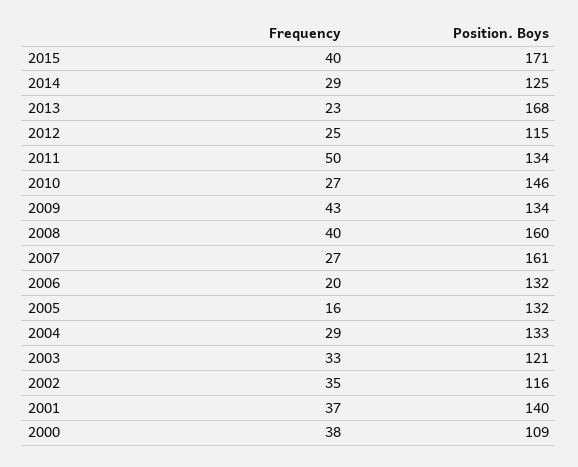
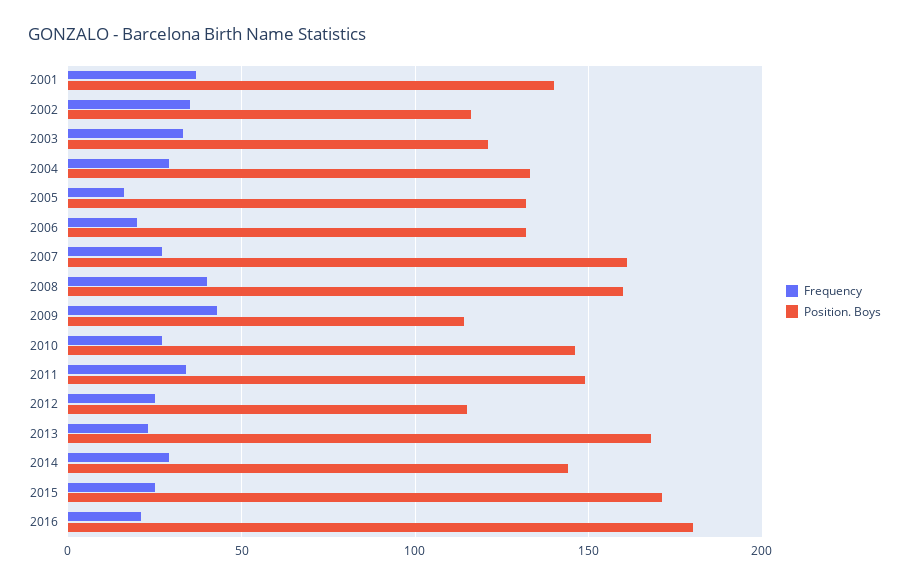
Frequency, 2015: 40 -> 25
Position. Boys, 2014: 125 -> 145
Frequency, 2011: 50 -> 35
Position. Boys, 2011: 134 -> 150
Position. Boys, 2009: 134 -> 115
Frequency, 2000: 38 -> none
Position. Boys, 2000: 109 -> none
Frequency, 2016: none -> 20
Position. Boys, 2016: none -> 180

